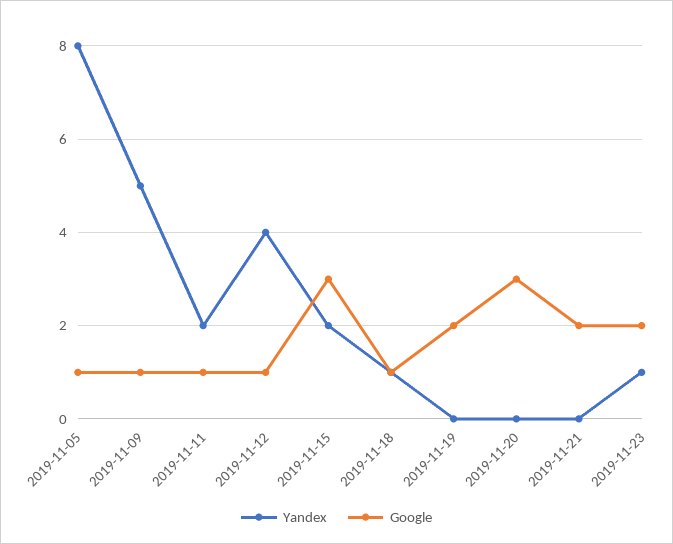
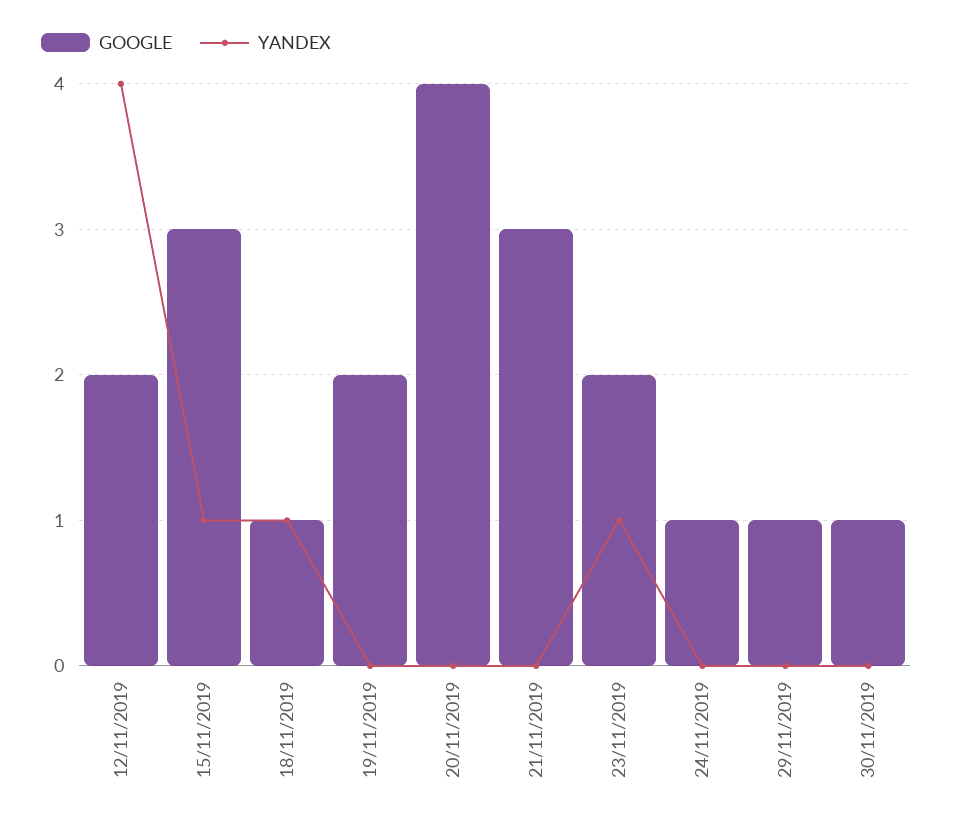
Yandex, 2019-11-05: 8 -> none
Google, 2019-11-05: 1 -> none
Yandex, 2019-11-09: 5 -> none
Google, 2019-11-09: 1 -> none
Yandex, 2019-11-11: 2 -> none
Google, 2019-11-11: 1 -> none
Google, 2019-11-12: 1 -> 2
Yandex, 2019-11-15: 2 -> 1
Google, 2019-11-20: 3 -> 4
Google, 2019-11-21: 2 -> 3
Google, 24/11/2019: none -> 1
Yandex, 24/11/2019: none -> 0
Google, 29/11/2019: none -> 1
Yandex, 29/11/2019: none -> 0
Google, 30/11/2019: none -> 1
Yandex, 30/11/2019: none -> 0

